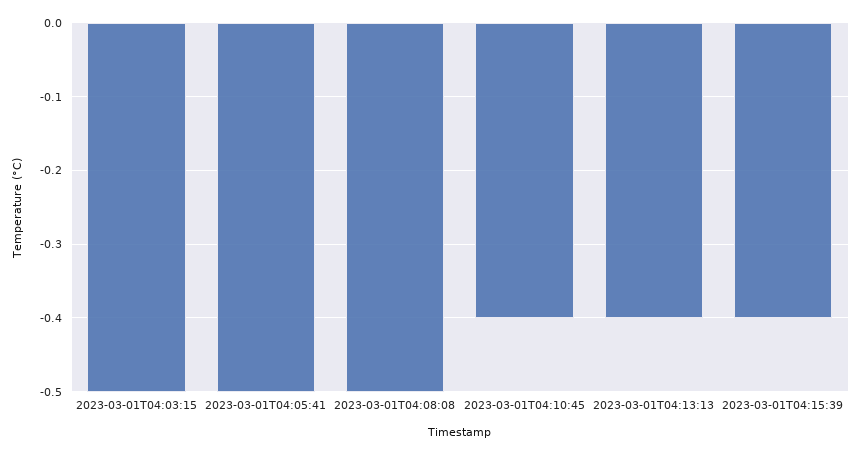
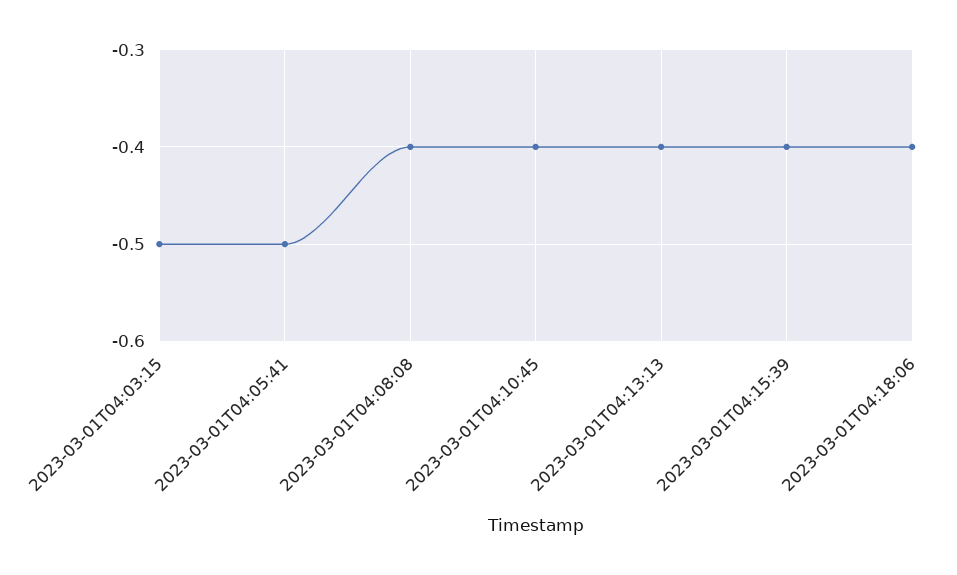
2023-03-01T04:08:08: -0.5 -> -0.4
2023-03-01T04:18:06: none -> -0.4

